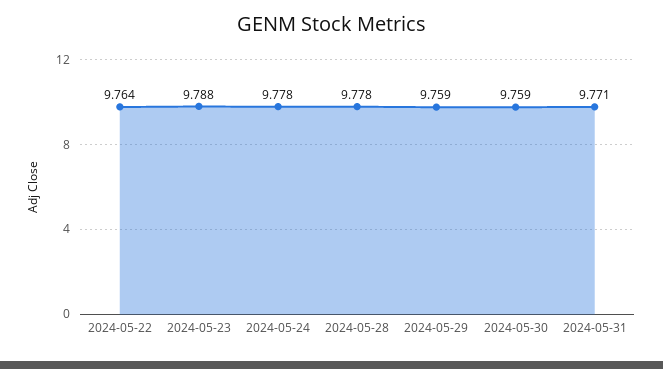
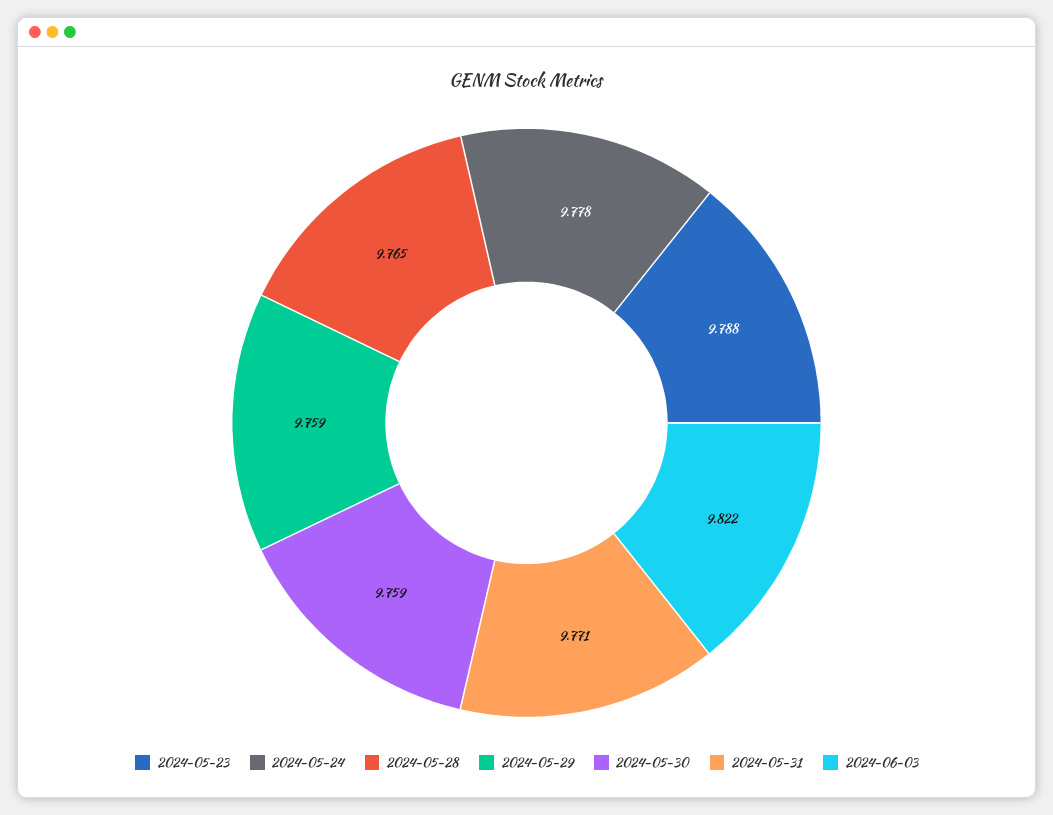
2024-05-22: 9.764 -> none
2024-05-28: 9.778 -> 9.765
2024-06-03: none -> 9.822

